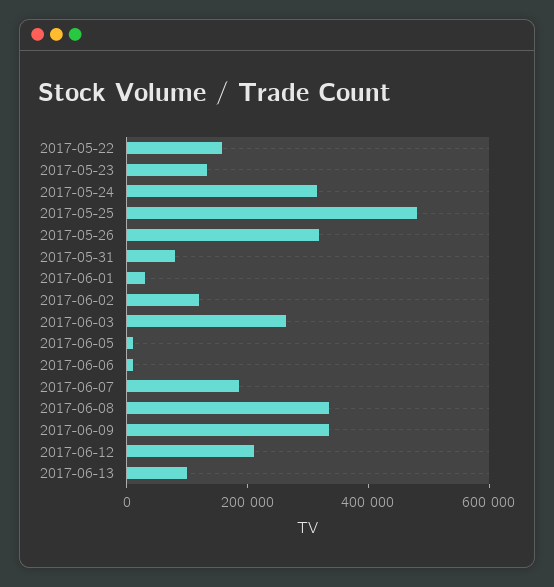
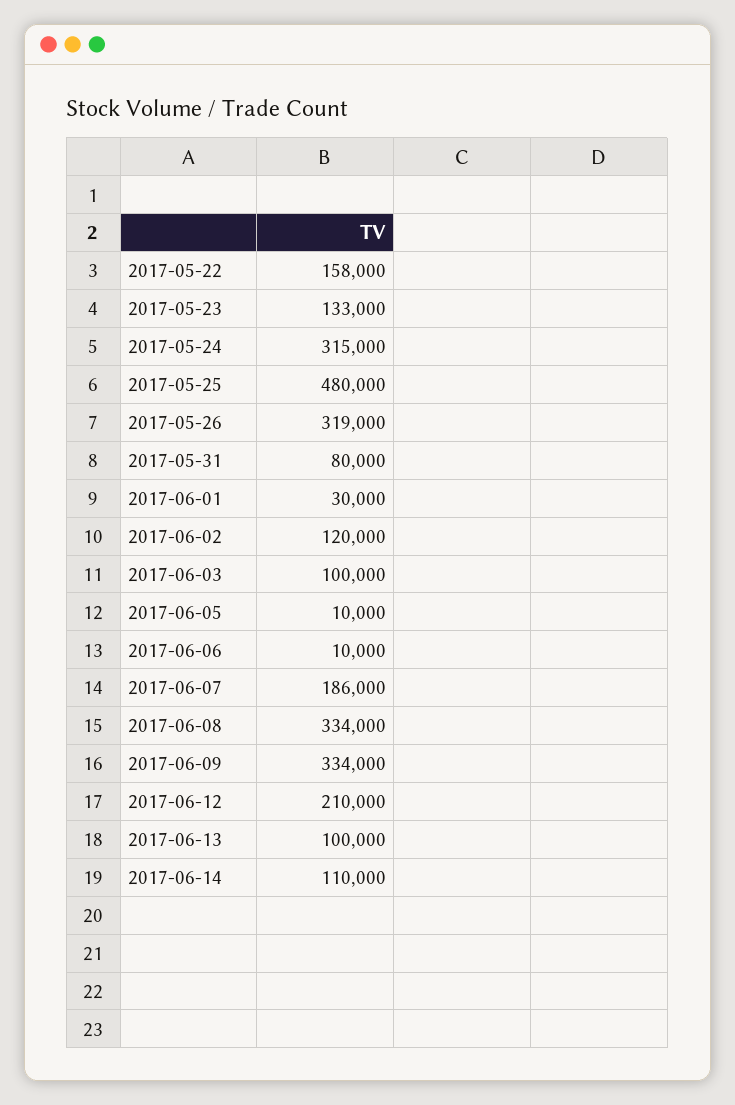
2017-06-03: 250000 -> 100000
2017-06-14: none -> 110000

